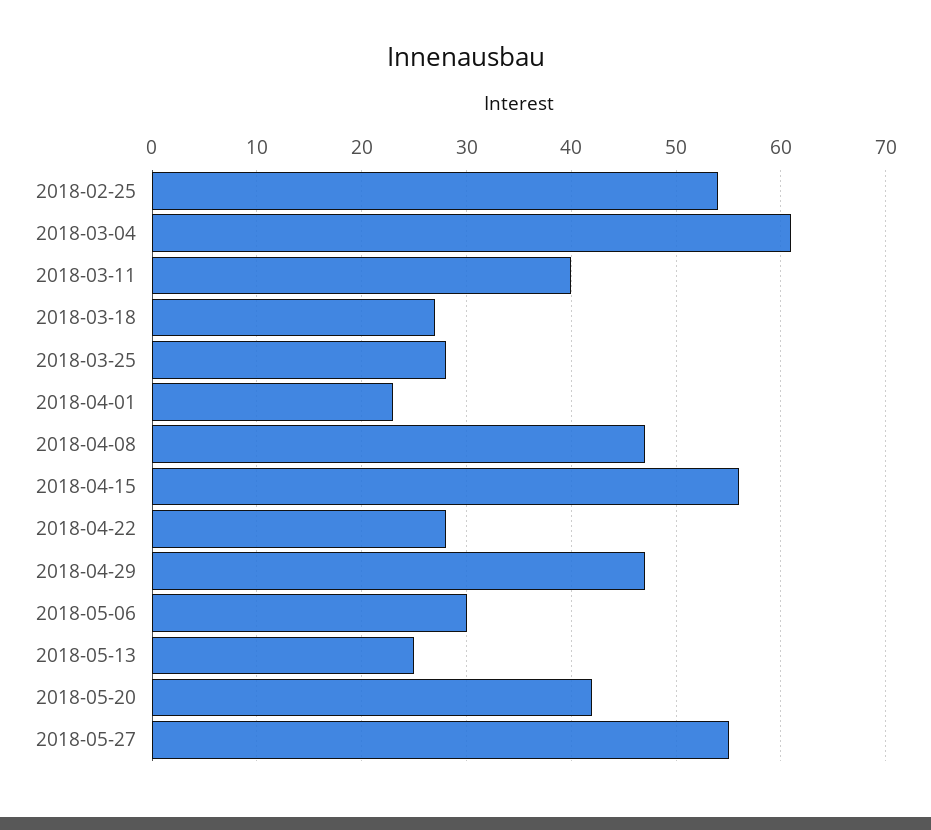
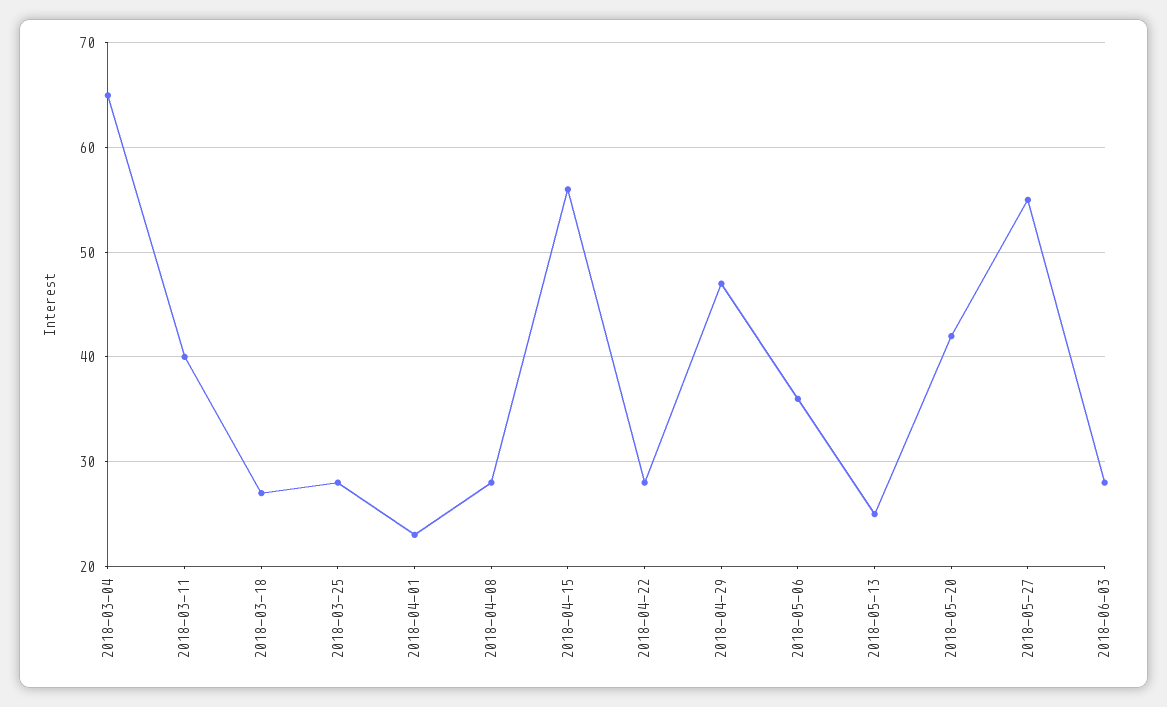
2018-02-25: 54 -> none
2018-03-04: 61 -> 65
2018-04-08: 47 -> 28
2018-05-06: 30 -> 36
2018-06-03: none -> 28

